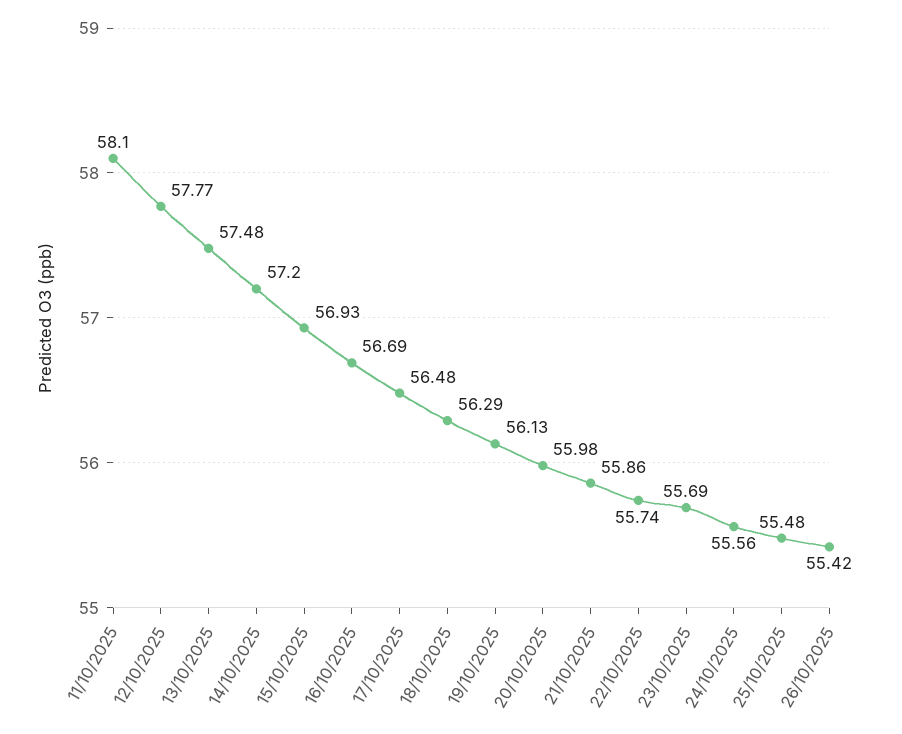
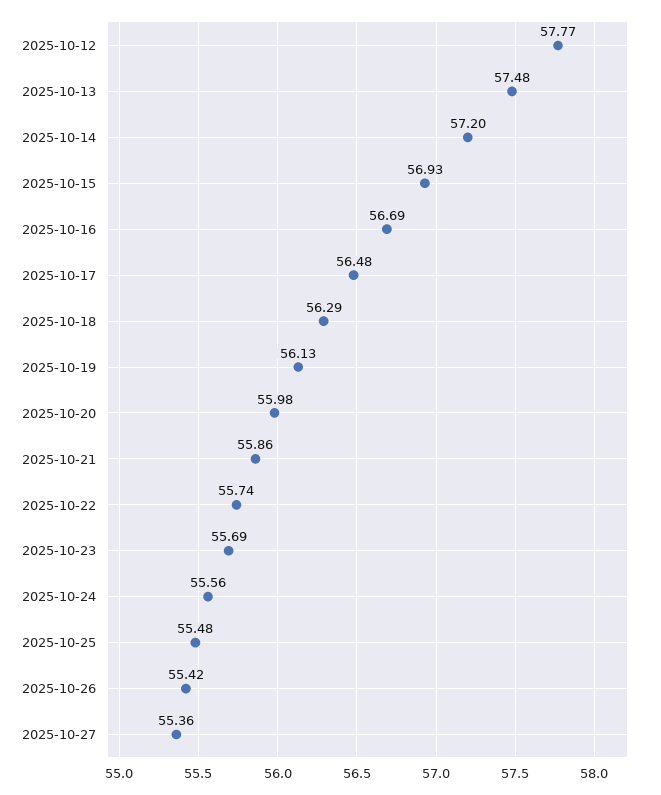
11/10/2025: 58.1 -> none
2025-10-27: none -> 55.36

